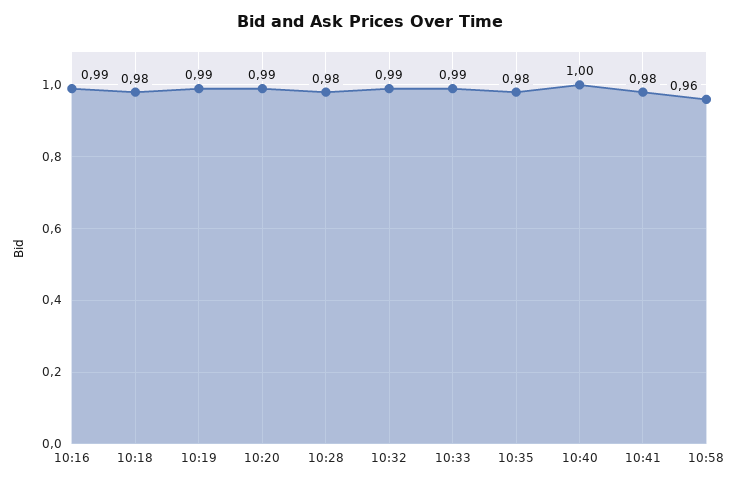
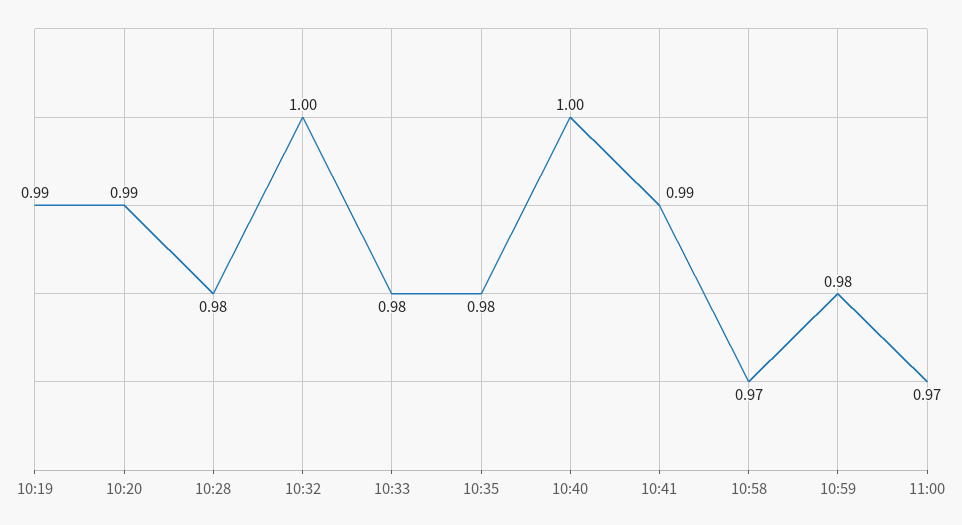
10:16: 0.99 -> none
10:18: 0.98 -> none
10:32: 0.99 -> 1
10:33: 0.99 -> 0.98
10:41: 0.98 -> 0.99
10:58: 0.96 -> 0.97
10:59: none -> 0.98
11:00: none -> 0.97

